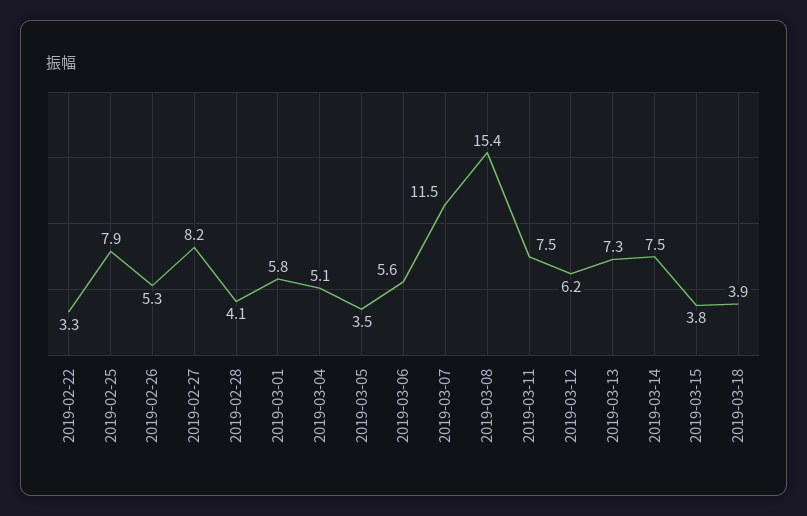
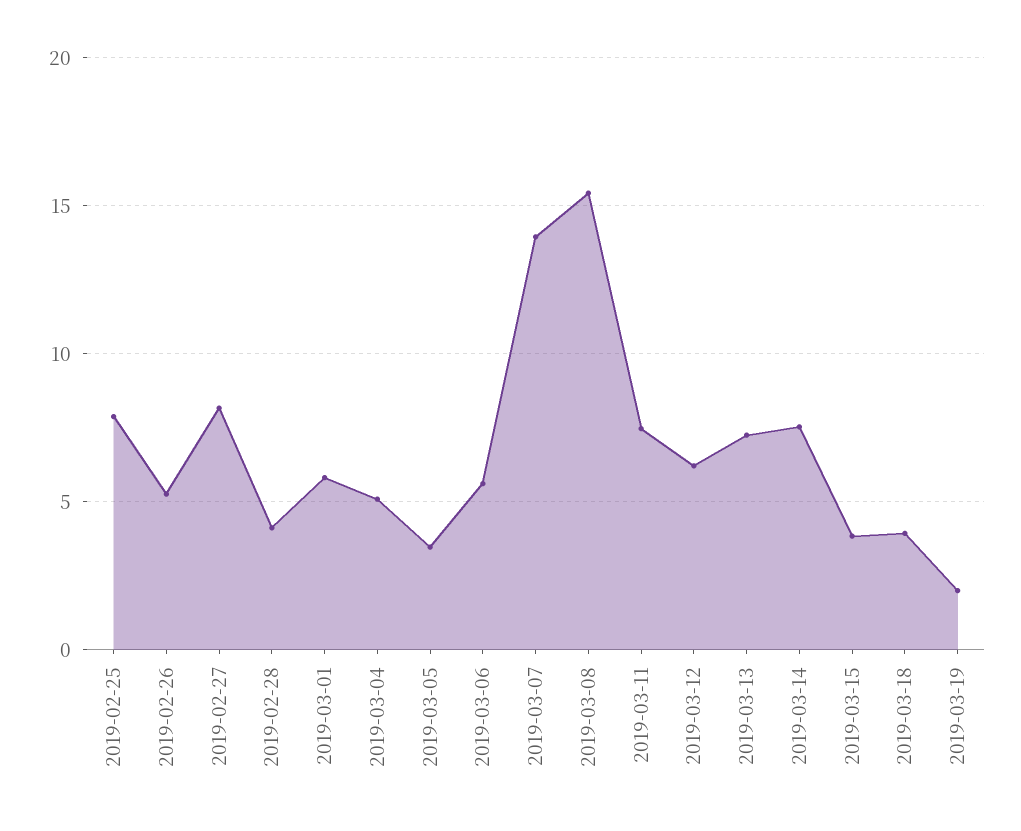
2019-02-22: 3.3 -> none
2019-03-07: 11.5 -> 14
2019-03-19: none -> 2

